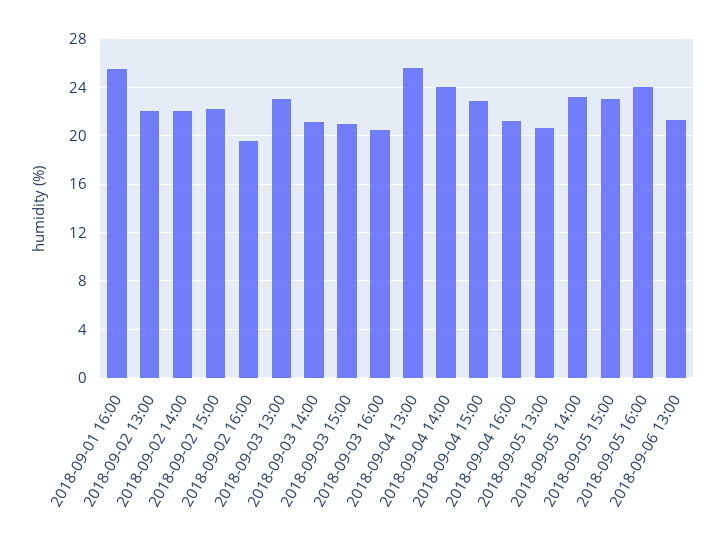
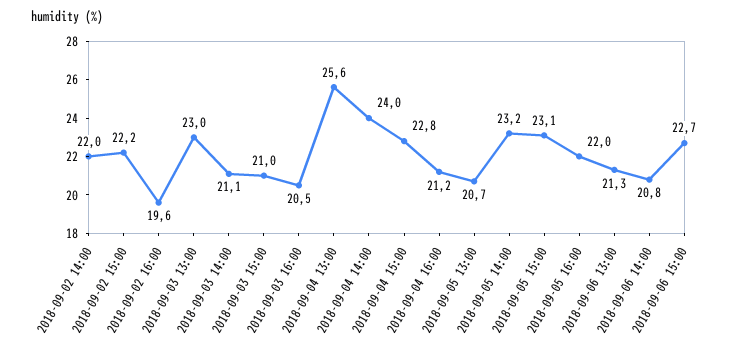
2018-09-01 16:00: 25.5 -> none
2018-09-02 13:00: 22 -> none
2018-09-05 16:00: 24 -> 22
2018-09-06 14:00: none -> 20.8
2018-09-06 15:00: none -> 22.7

